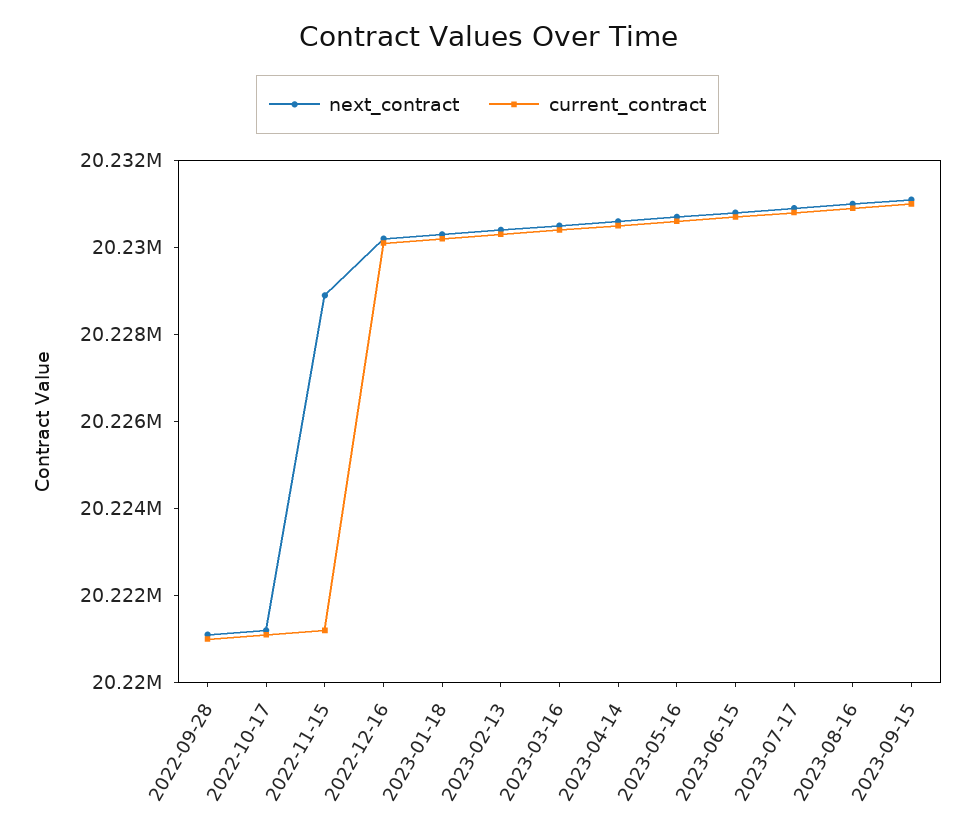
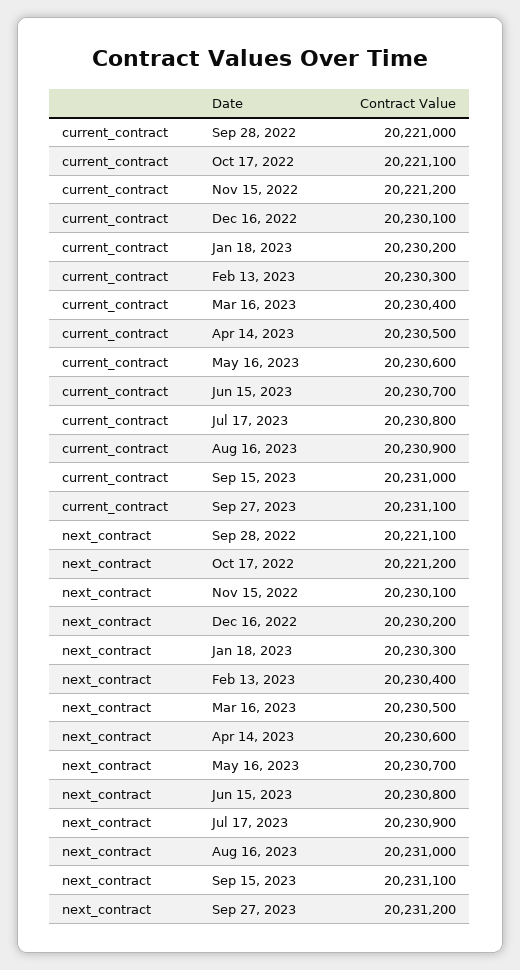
next_contract, 2022-11-15: 20229000 -> 20230100
current_contract, Sep 27, 2023: none -> 20231100
next_contract, Sep 27, 2023: none -> 20231200

